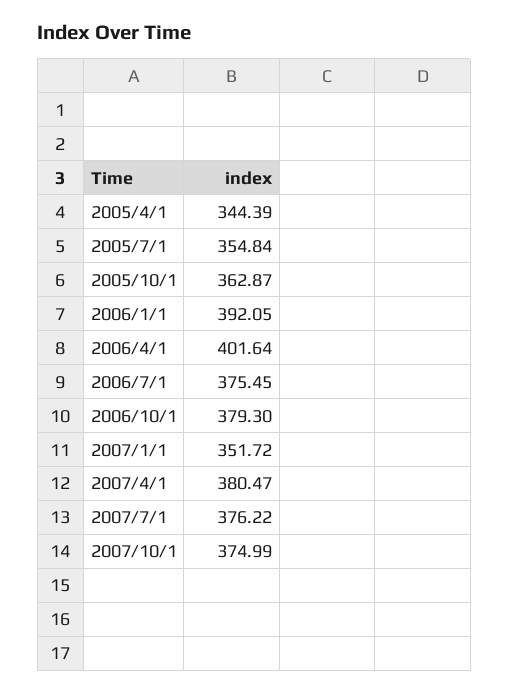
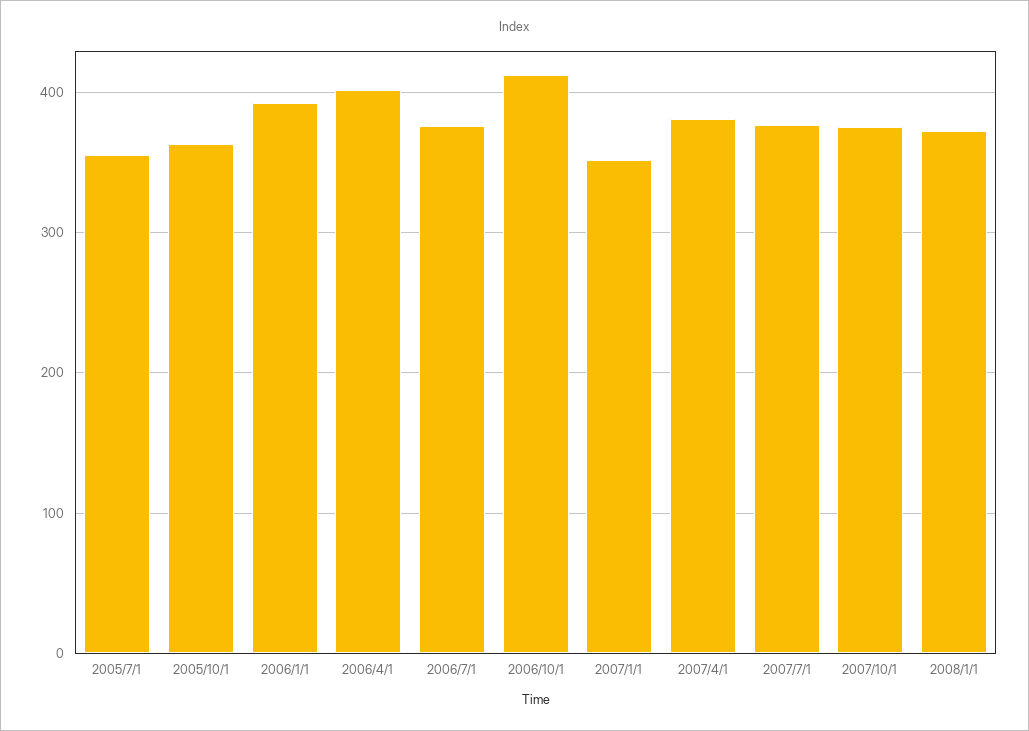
2005/4/1: 344.39 -> none
2006/10/1: 379.3 -> 410
2008/1/1: none -> 370

